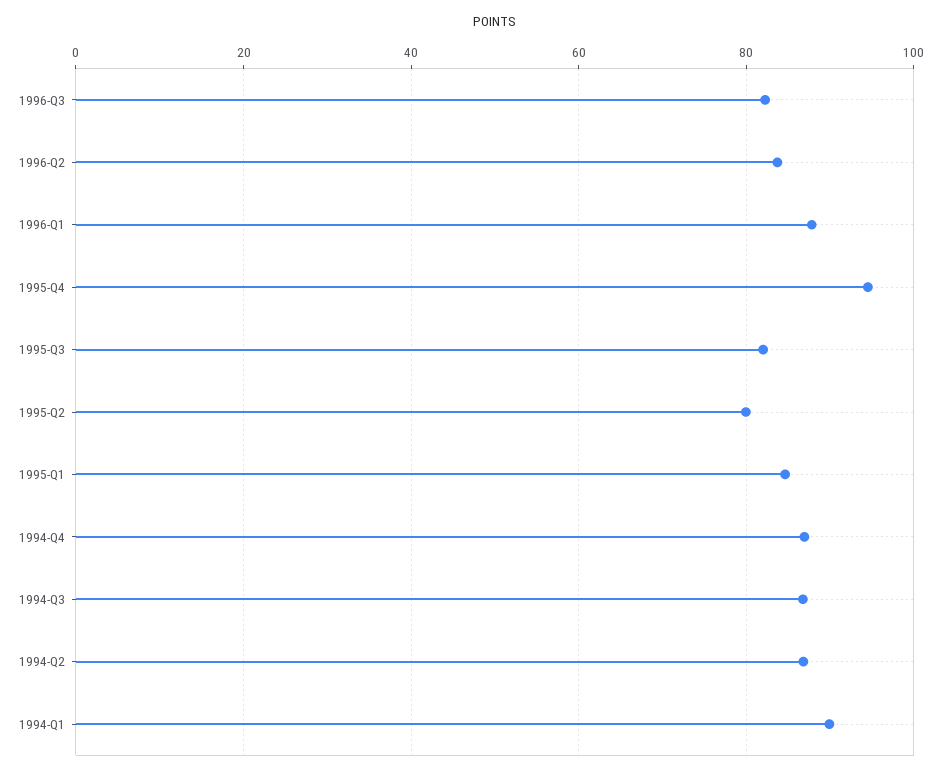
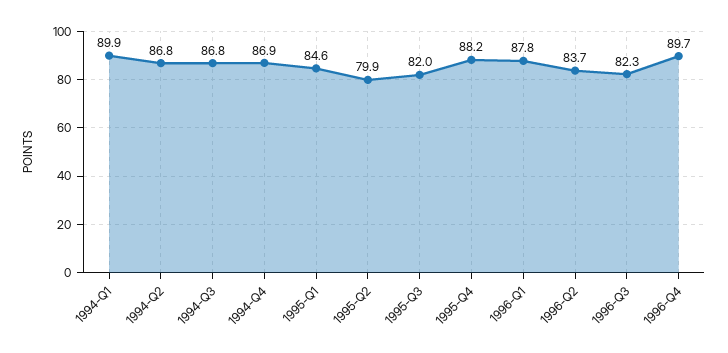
1995-Q4: 94 -> 88.2
1996-Q4: none -> 89.7

